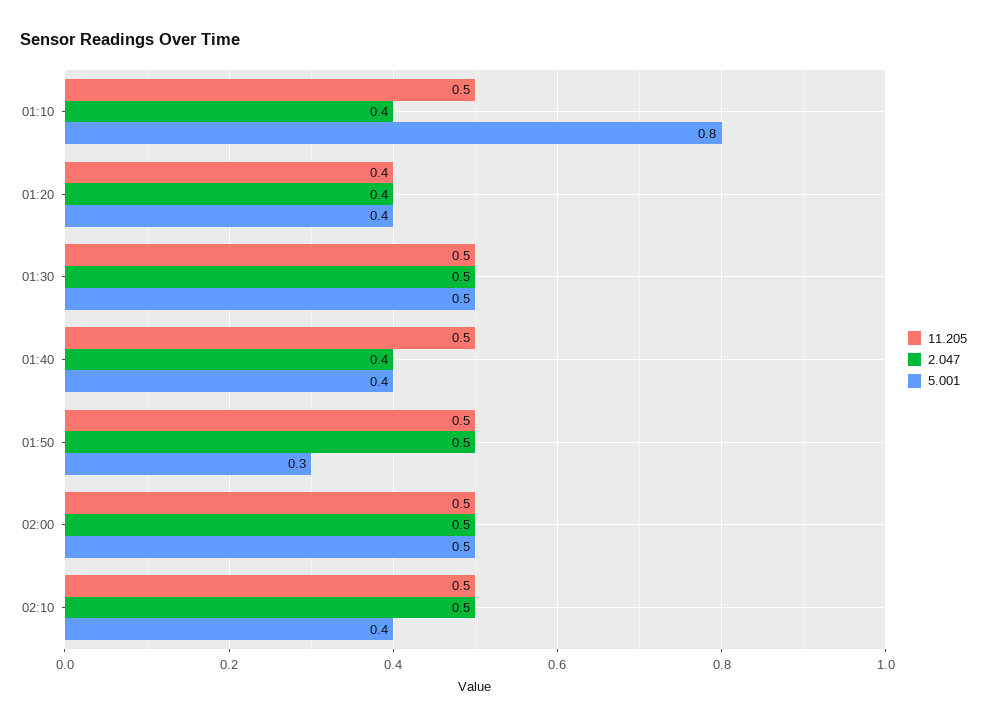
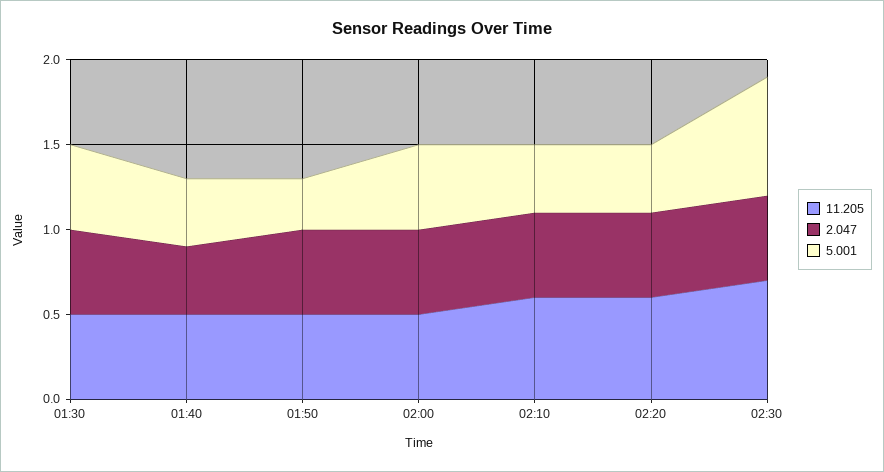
11.205, 01:10: 0.5 -> none
2.047, 01:10: 0.4 -> none
5.001, 01:10: 0.8 -> none
11.205, 01:20: 0.4 -> none
2.047, 01:20: 0.4 -> none
5.001, 01:20: 0.4 -> none
11.205, 02:10: 0.5 -> 0.6
11.205, 02:20: none -> 0.6
2.047, 02:20: none -> 0.5
5.001, 02:20: none -> 0.4
11.205, 02:30: none -> 0.7
2.047, 02:30: none -> 0.5
5.001, 02:30: none -> 0.7

